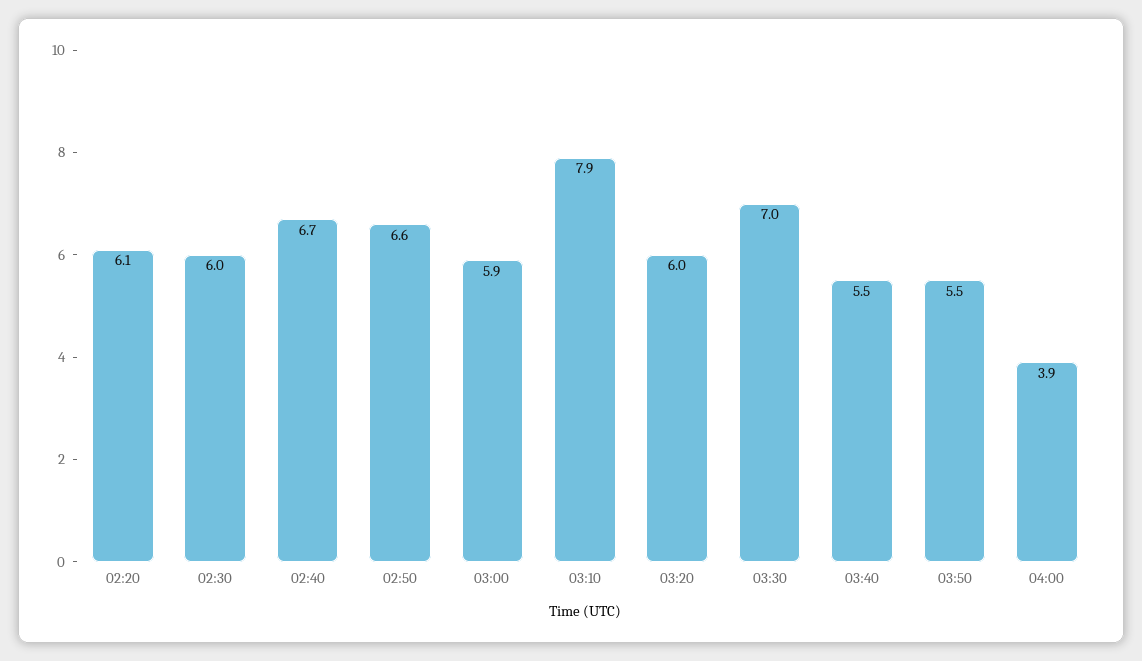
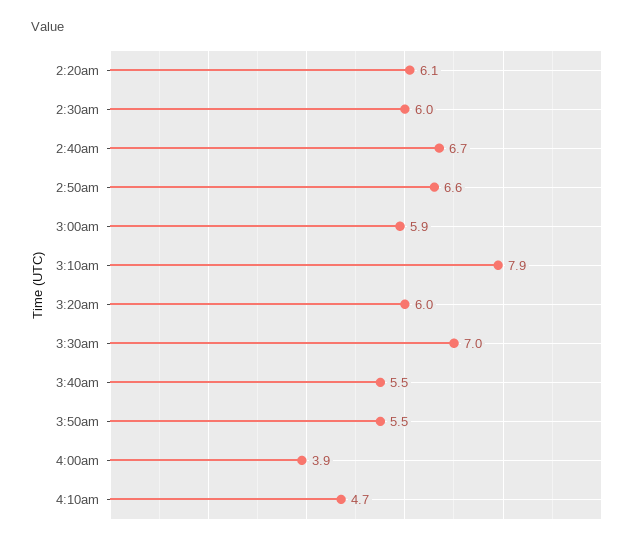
4:10am: none -> 4.7

